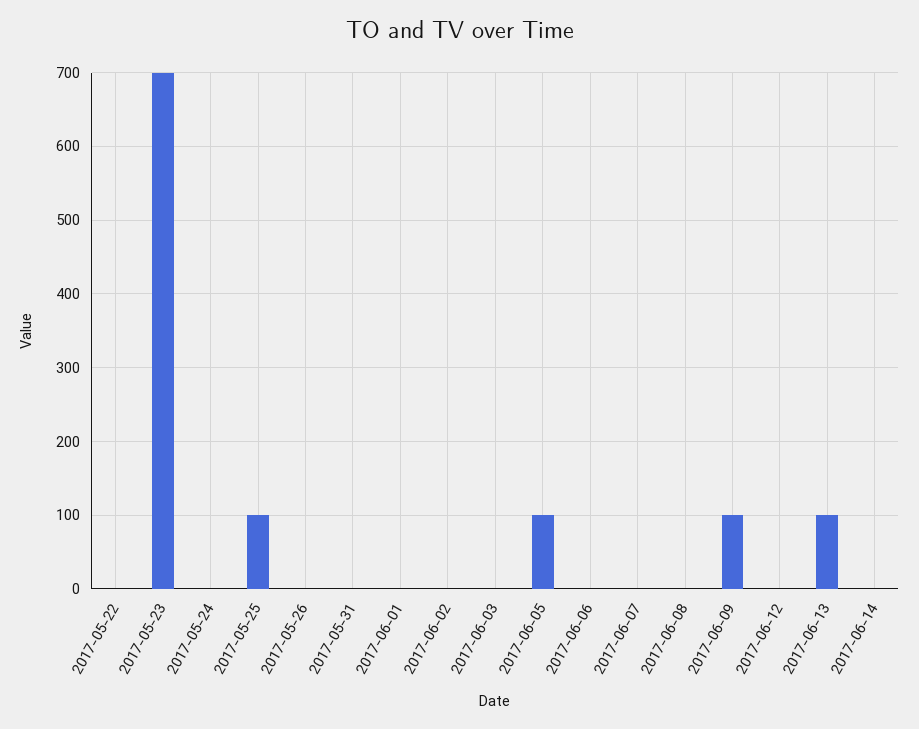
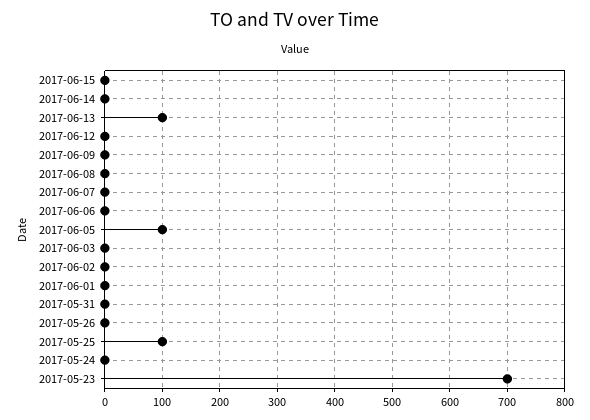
2017-05-22: 0 -> none
2017-06-09: 100 -> 0
2017-06-15: none -> 0

